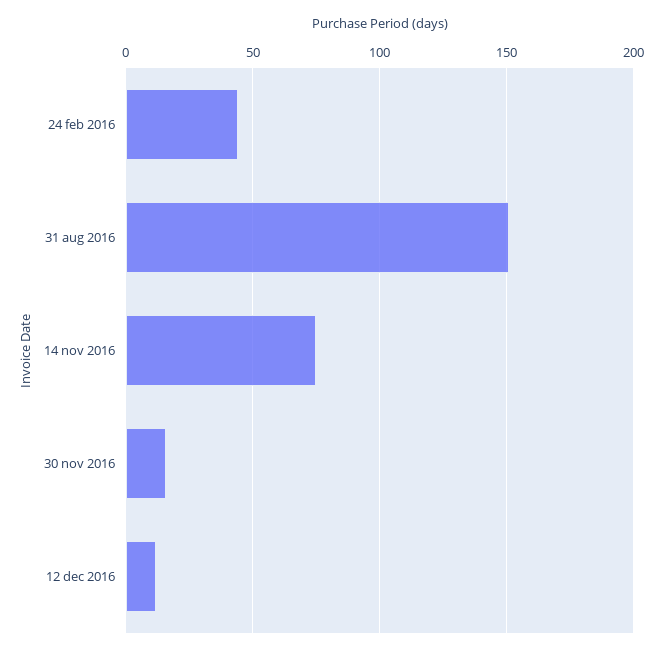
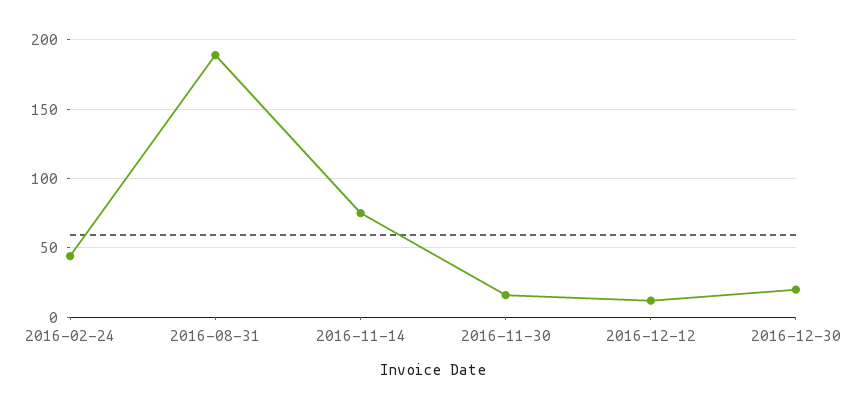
31 aug 2016: 150 -> 190
2016-12-30: none -> 20

